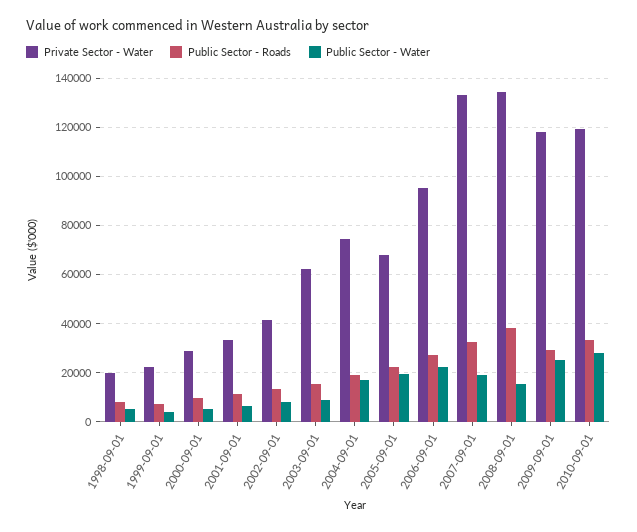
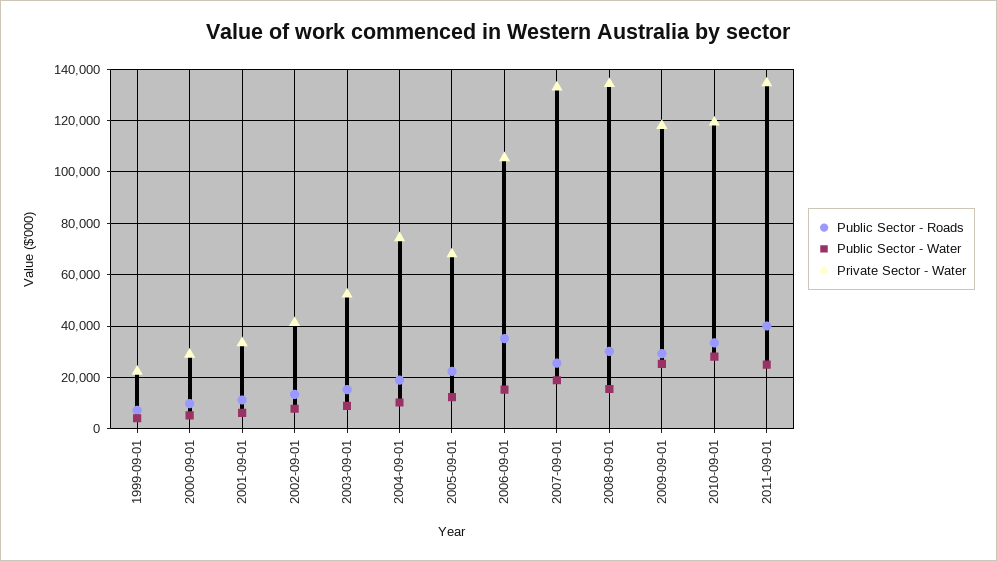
Private Sector - Water, 1998-09-01: 20000 -> none
Public Sector - Roads, 1998-09-01: 7500 -> none
Public Sector - Water, 1998-09-01: 5000 -> none
Private Sector - Water, 2003-09-01: 62500 -> 52500
Public Sector - Water, 2004-09-01: 17500 -> 10000
Public Sector - Water, 2005-09-01: 20000 -> 12500
Private Sector - Water, 2006-09-01: 95000 -> 105000
Public Sector - Roads, 2006-09-01: 27500 -> 35000
Public Sector - Water, 2006-09-01: 22500 -> 15000
Public Sector - Roads, 2007-09-01: 32500 -> 25000
Public Sector - Roads, 2008-09-01: 37500 -> 30000
Public Sector - Roads, 2011-09-01: none -> 40000
Public Sector - Water, 2011-09-01: none -> 25000
Private Sector - Water, 2011-09-01: none -> 135000

